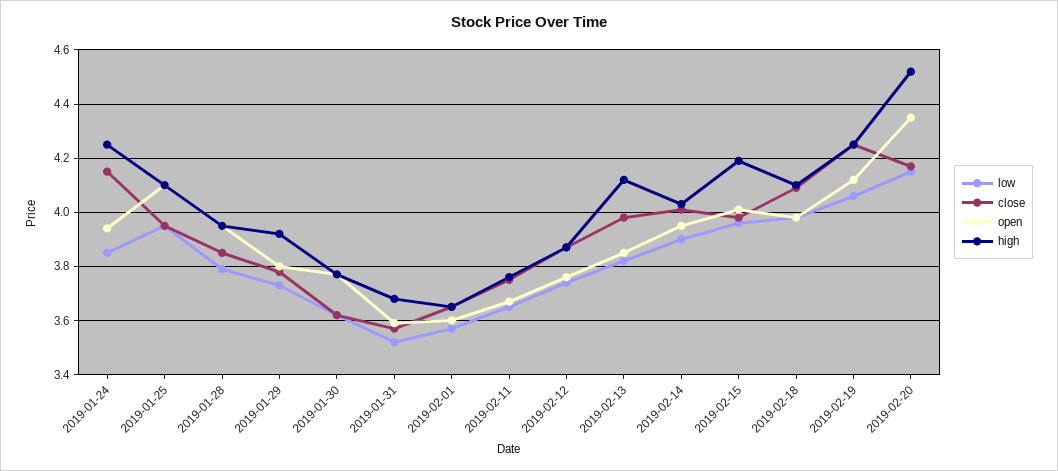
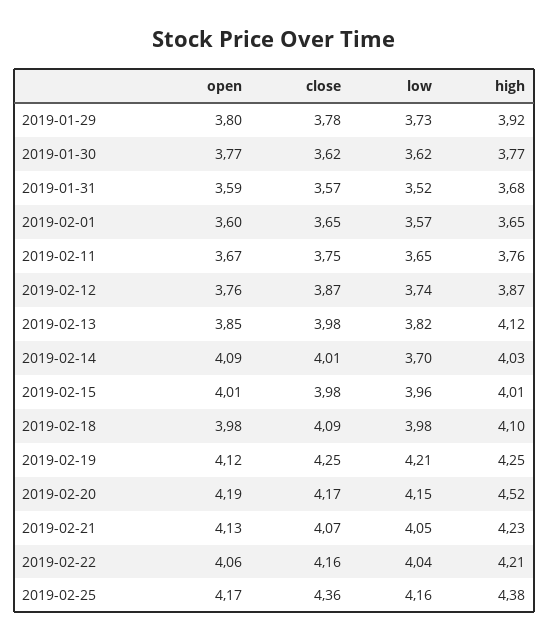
low, 2019-01-24: 3.85 -> none
close, 2019-01-24: 4.15 -> none
open, 2019-01-24: 3.95 -> none
high, 2019-01-24: 4.25 -> none
low, 2019-01-25: 3.95 -> none
close, 2019-01-25: 3.95 -> none
open, 2019-01-25: 4.1 -> none
high, 2019-01-25: 4.1 -> none
low, 2019-01-28: 3.8 -> none
close, 2019-01-28: 3.85 -> none
open, 2019-01-28: 3.95 -> none
high, 2019-01-28: 3.95 -> none
low, 2019-02-14: 3.9 -> 3.7
open, 2019-02-14: 3.95 -> 4.09
high, 2019-02-15: 4.2 -> 4.01
low, 2019-02-19: 4.05 -> 4.21
open, 2019-02-20: 4.35 -> 4.19
open, 2019-02-21: none -> 4.13
close, 2019-02-21: none -> 4.07
low, 2019-02-21: none -> 4.05
high, 2019-02-21: none -> 4.23
open, 2019-02-22: none -> 4.06
close, 2019-02-22: none -> 4.16
low, 2019-02-22: none -> 4.04
high, 2019-02-22: none -> 4.21
open, 2019-02-25: none -> 4.17
close, 2019-02-25: none -> 4.36
low, 2019-02-25: none -> 4.16
high, 2019-02-25: none -> 4.38

